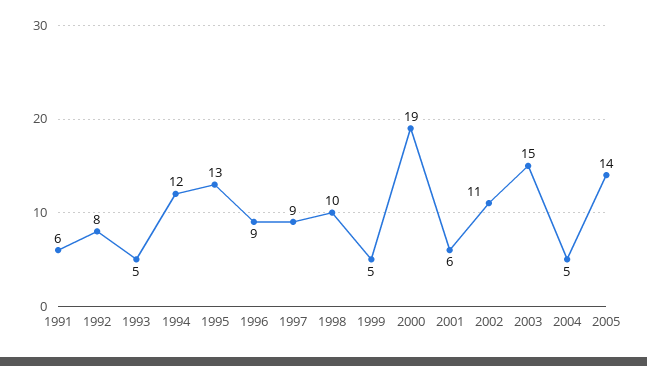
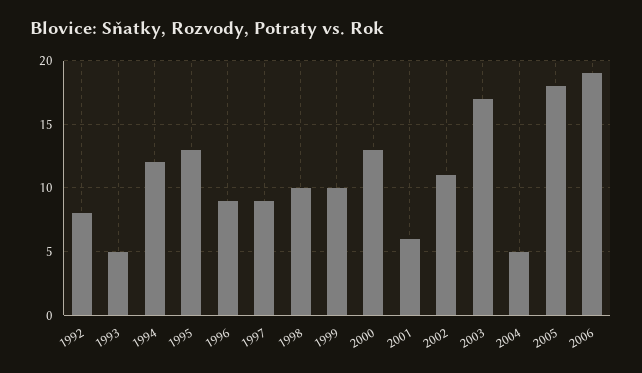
1991: 6 -> none
1999: 5 -> 10
2000: 19 -> 13
2003: 15 -> 17
2005: 14 -> 18
2006: none -> 19

